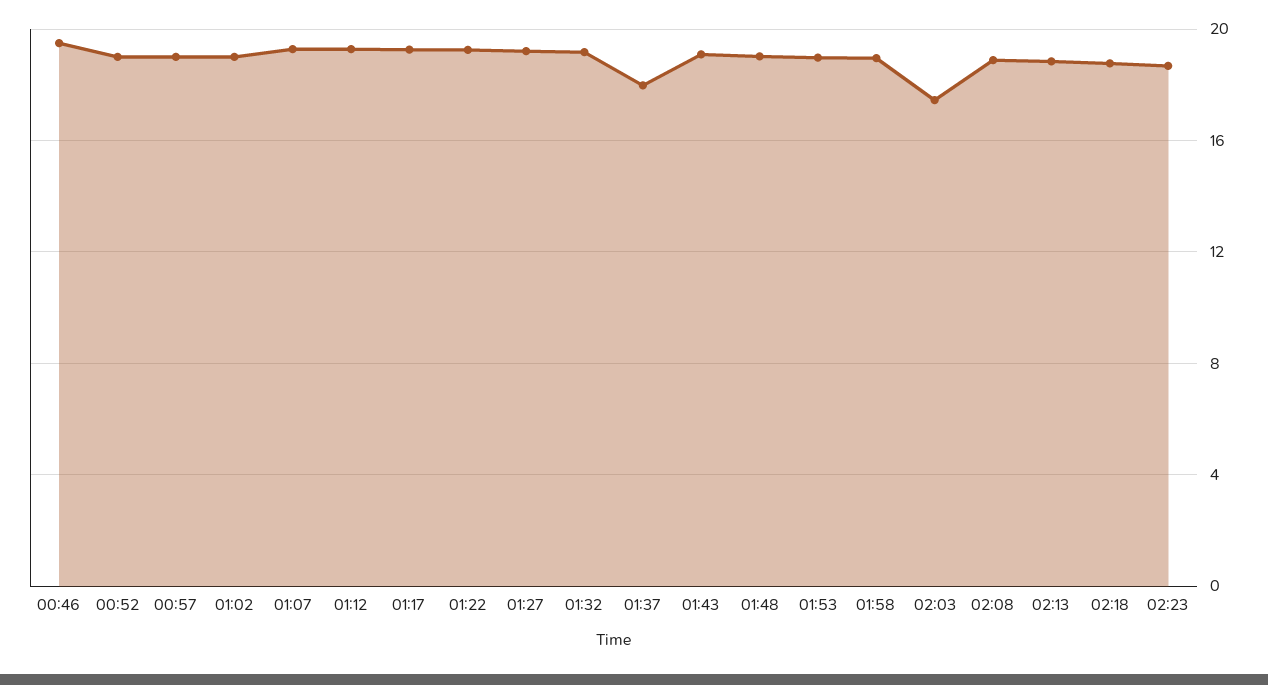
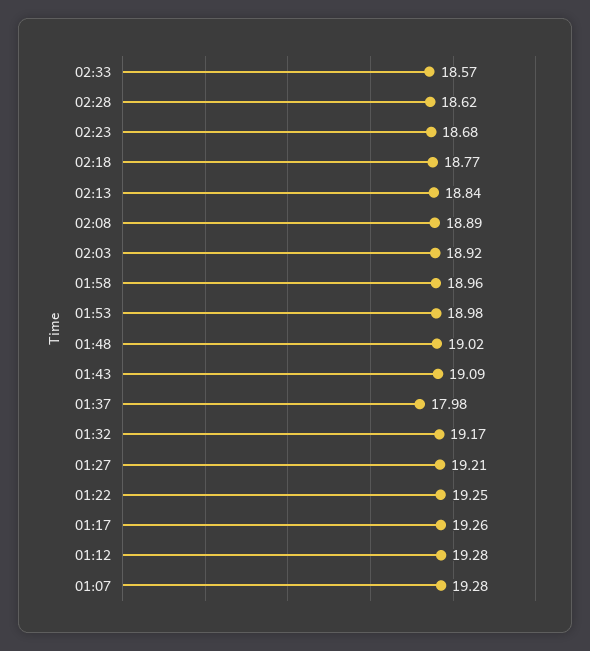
00:46: 19.5 -> none
00:52: 19 -> none
00:57: 19 -> none
01:02: 19 -> none
02:03: 17.5 -> 18.92
02:33: none -> 18.57
02:28: none -> 18.62

